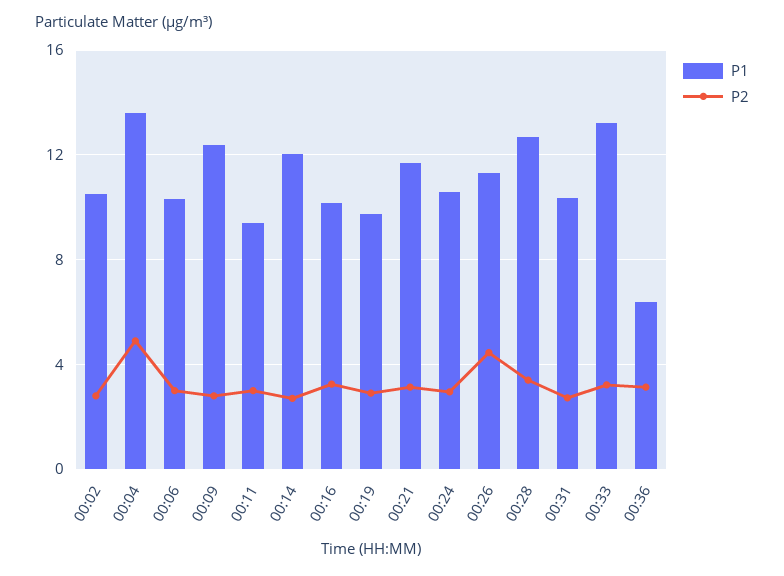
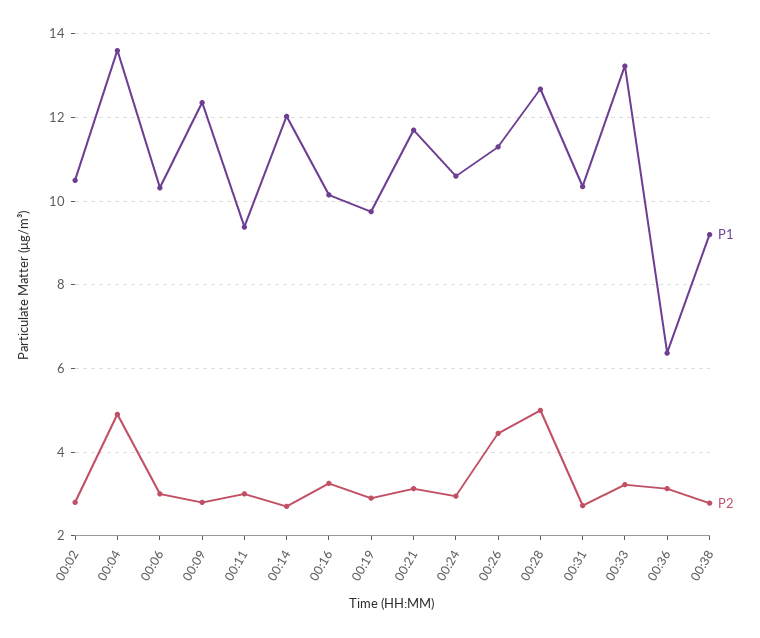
P2, 00:28: 3.5 -> 5
P1, 00:38: none -> 9.2
P2, 00:38: none -> 2.8

